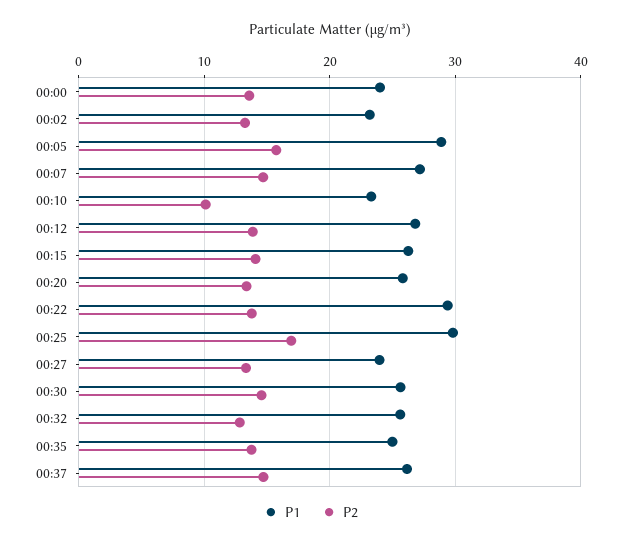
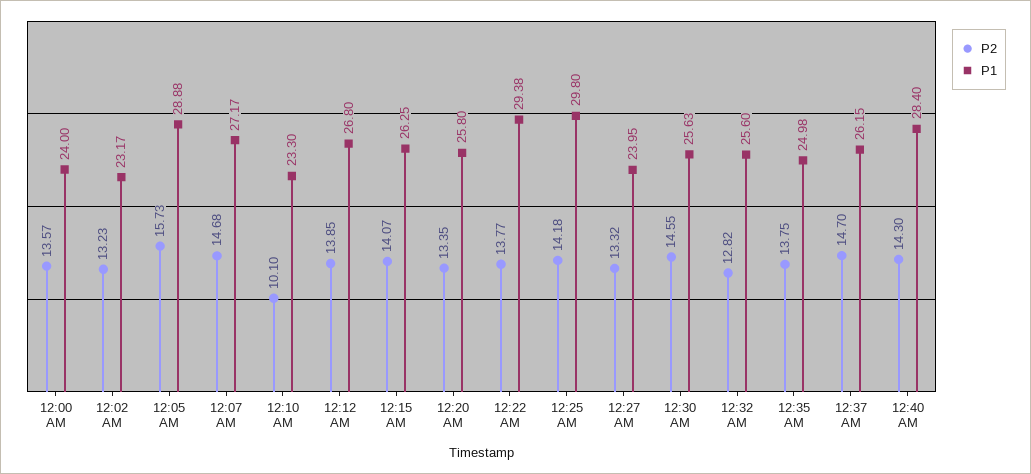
P2, 00:25: 17 -> 14.18
P2, 12:40 AM: none -> 14.3
P1, 12:40 AM: none -> 28.4

